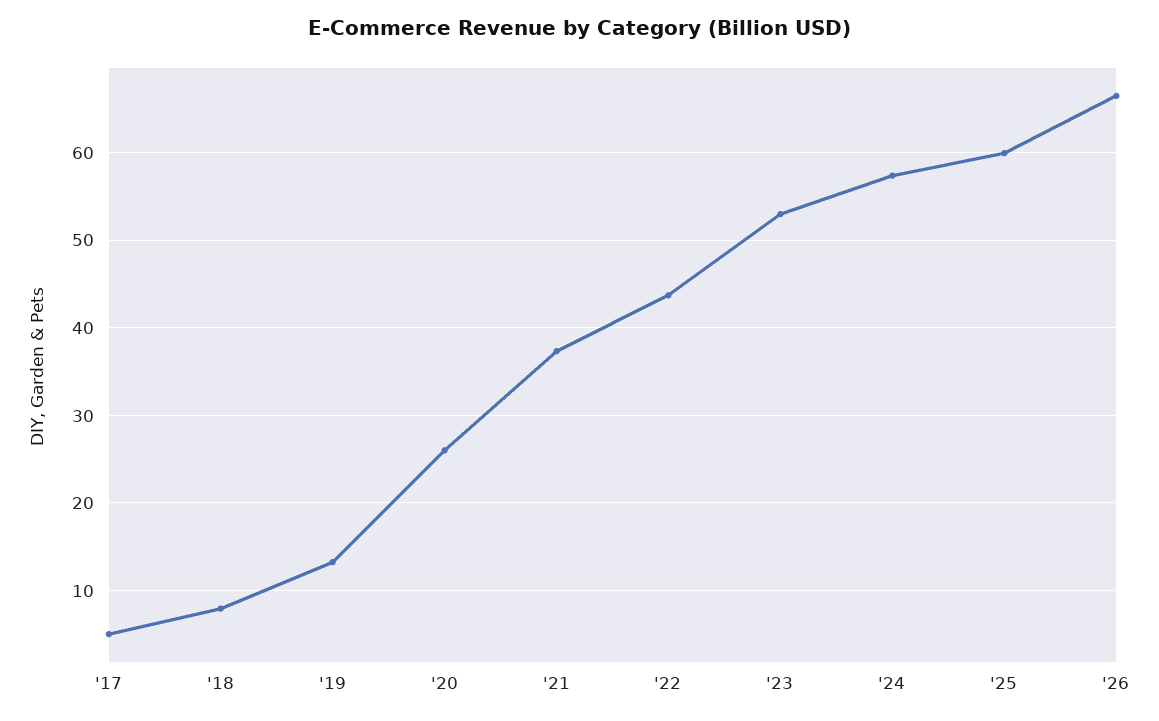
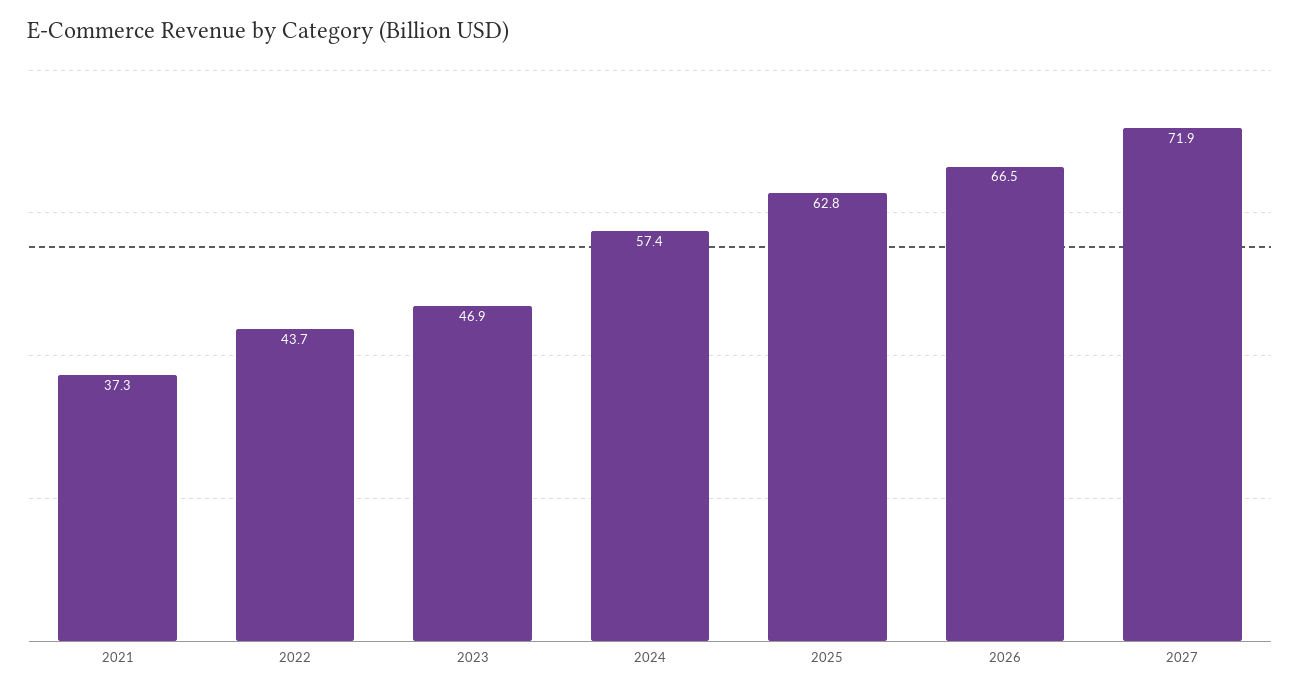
'17: 5 -> none
'18: 8 -> none
'19: 13 -> none
'20: 26 -> none
'23: 53 -> 46.9
'25: 60 -> 62.8
2027: none -> 71.9

